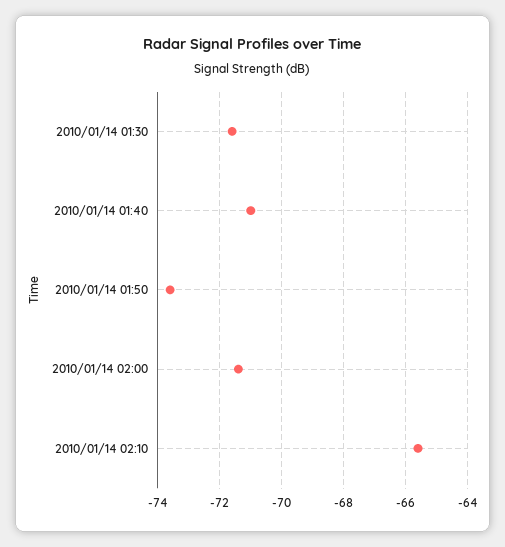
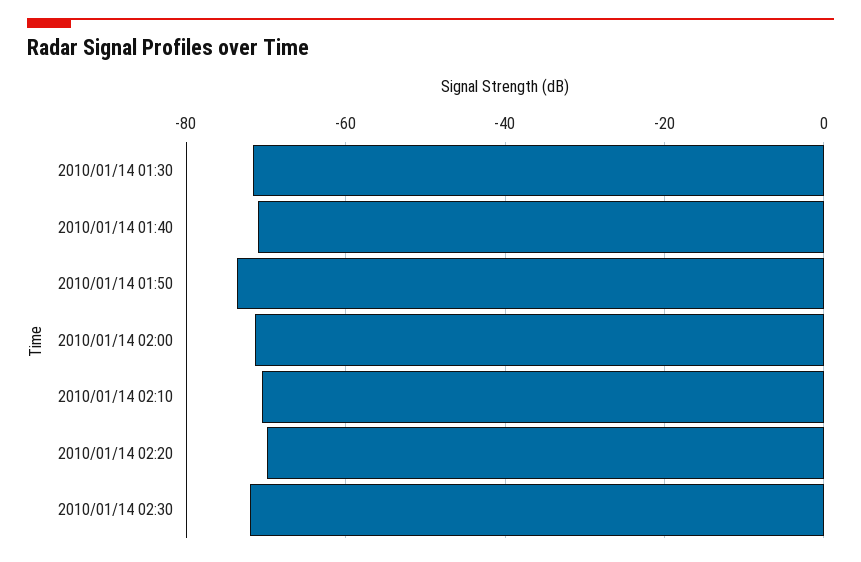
2010/01/14 02:10: -65.5 -> -70
2010/01/14 02:20: none -> -70
2010/01/14 02:30: none -> -72

